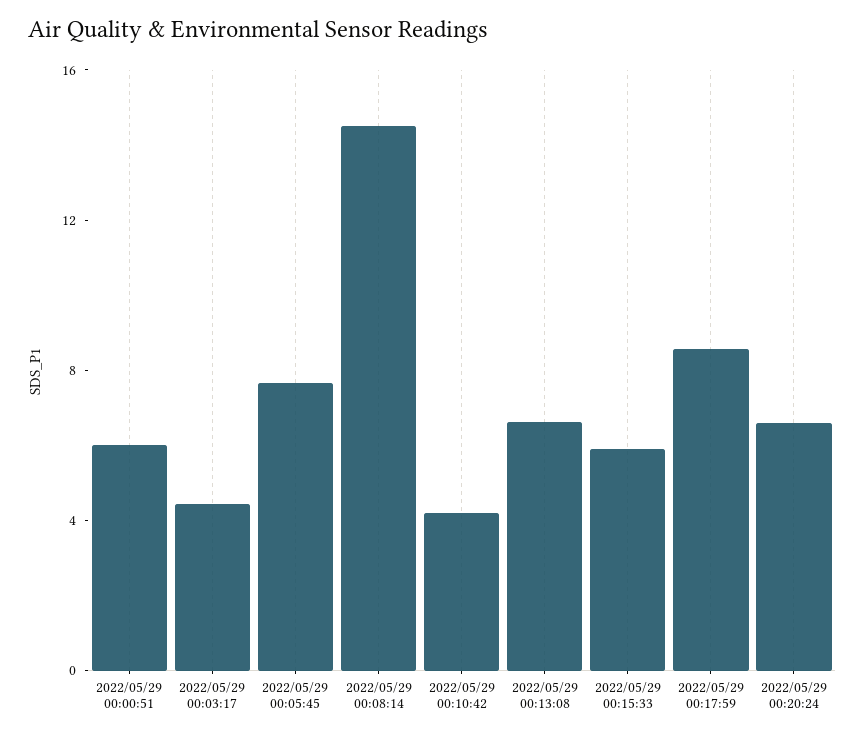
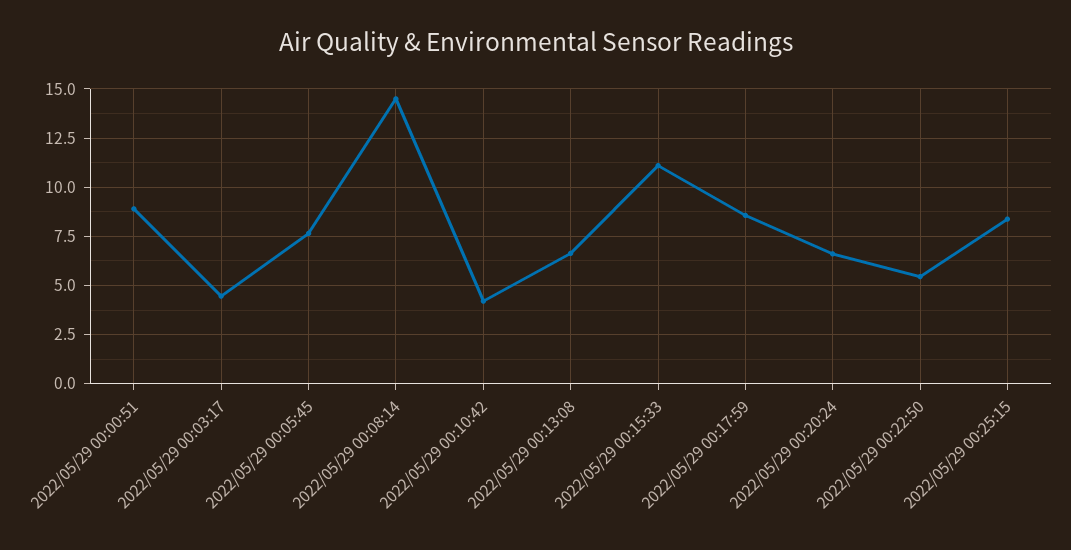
2022/05/29 00:00:51: 6 -> 9
2022/05/29 00:15:33: 6 -> 11
2022/05/29 00:22:50: none -> 5.5
2022/05/29 00:25:15: none -> 8.5

